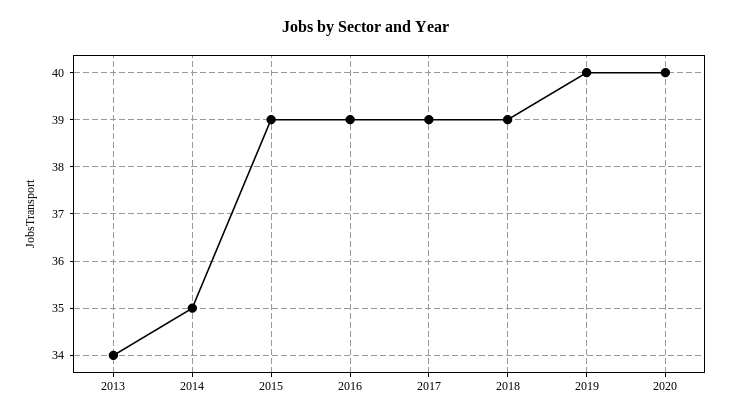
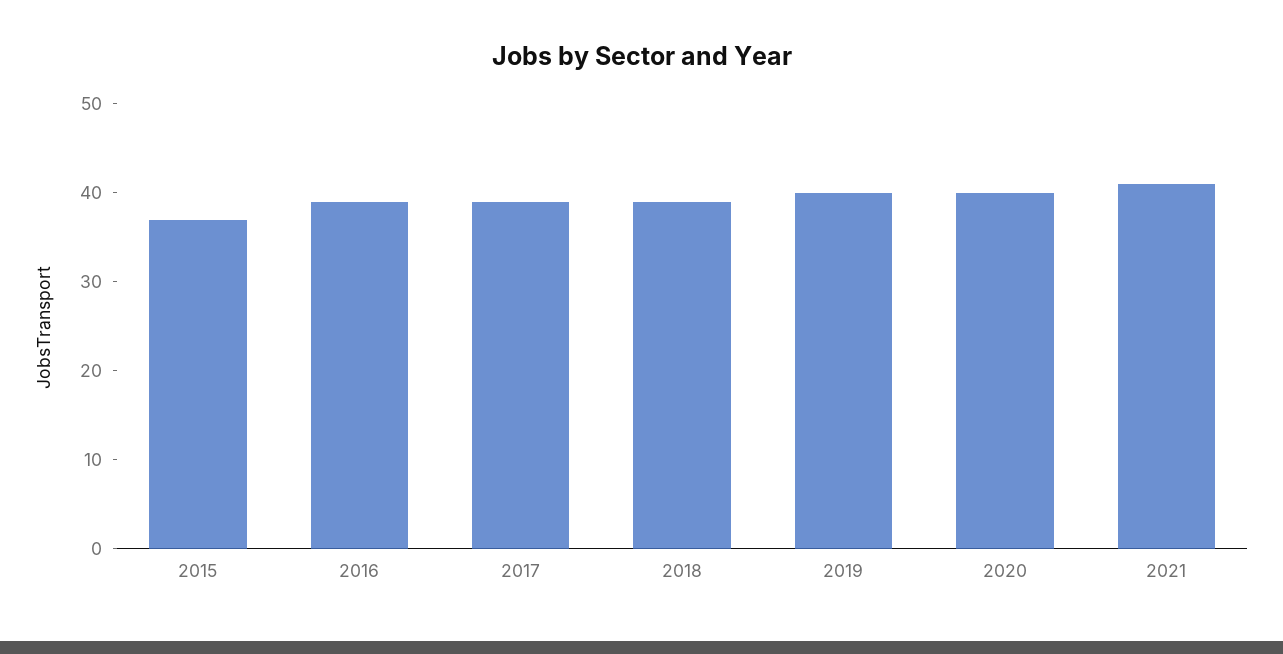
2013: 34 -> none
2014: 35 -> none
2015: 39 -> 37
2021: none -> 41

